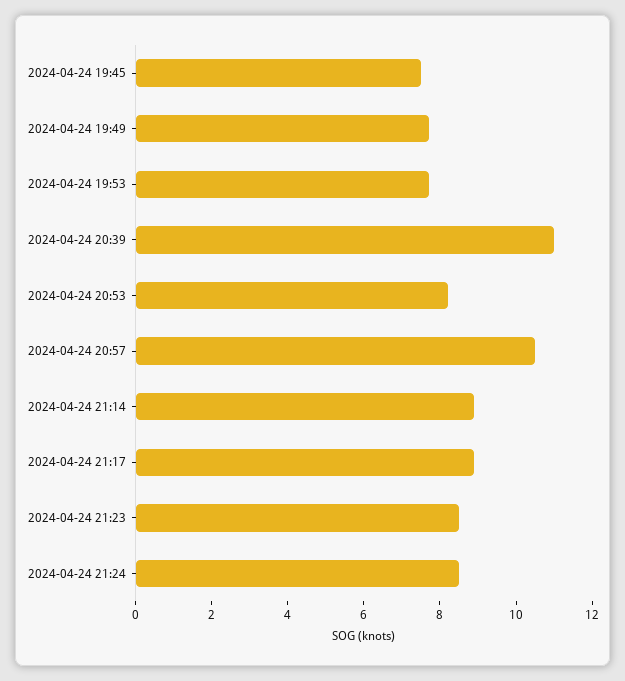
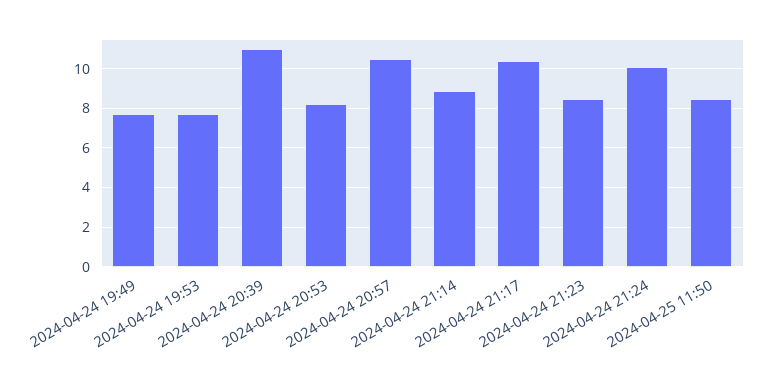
2024-04-24 19:45: 7.5 -> none
2024-04-24 21:17: 9 -> 10.5
2024-04-24 21:24: 8.5 -> 10
2024-04-25 11:50: none -> 8.5

